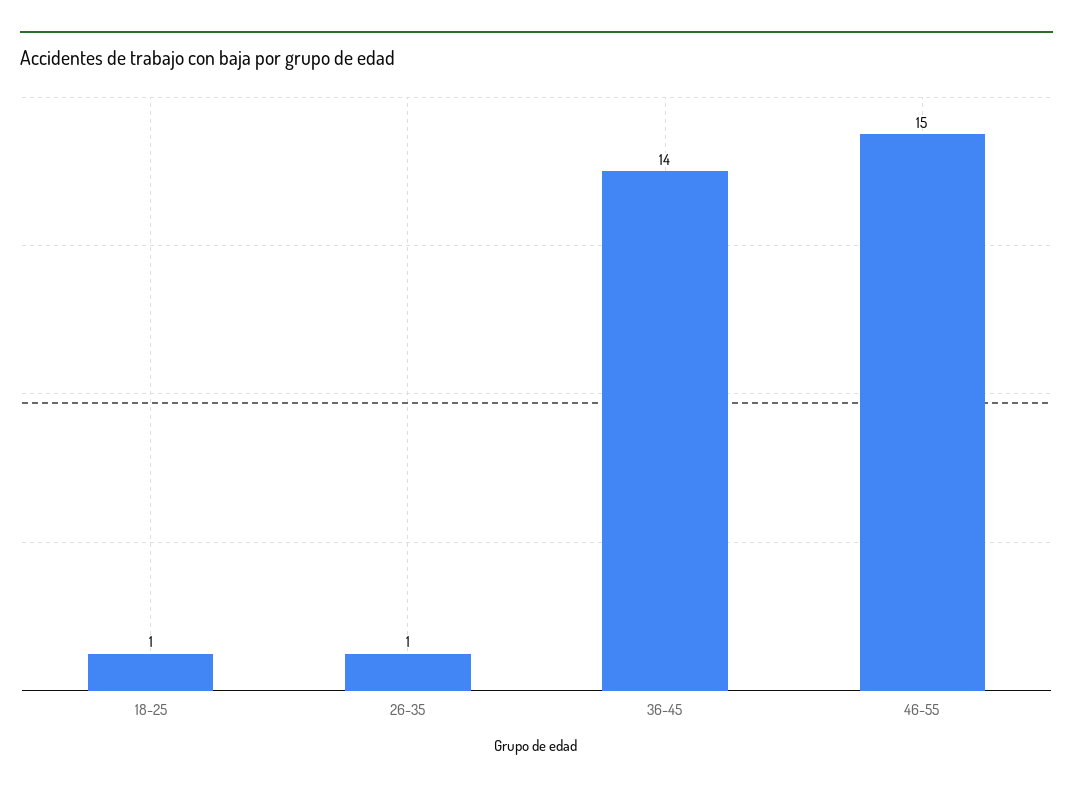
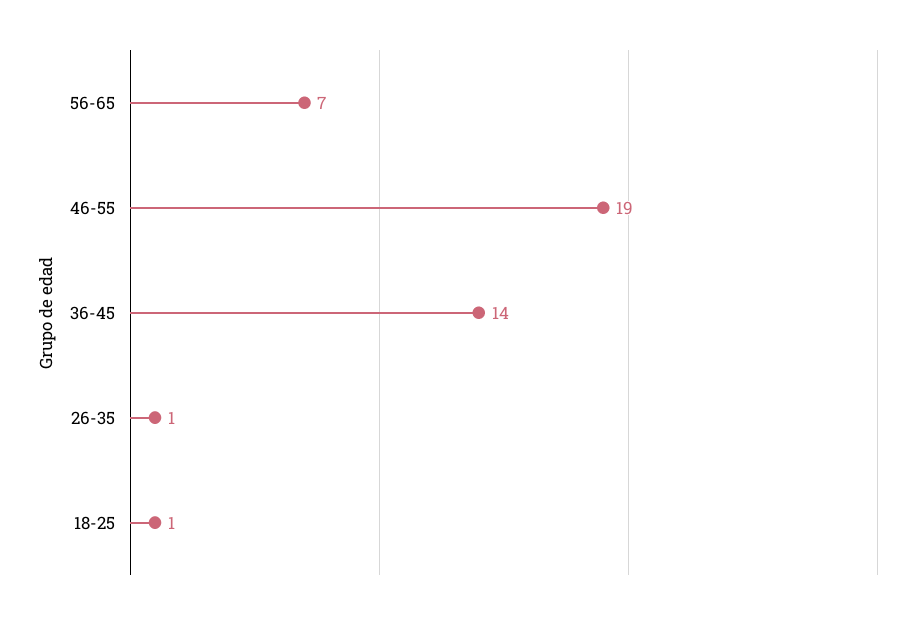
46-55: 15 -> 19
56-65: none -> 7

